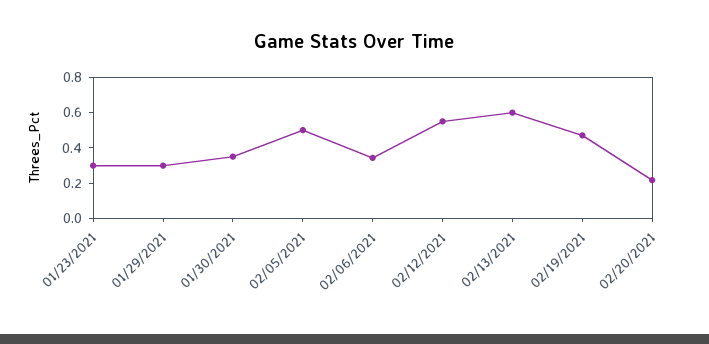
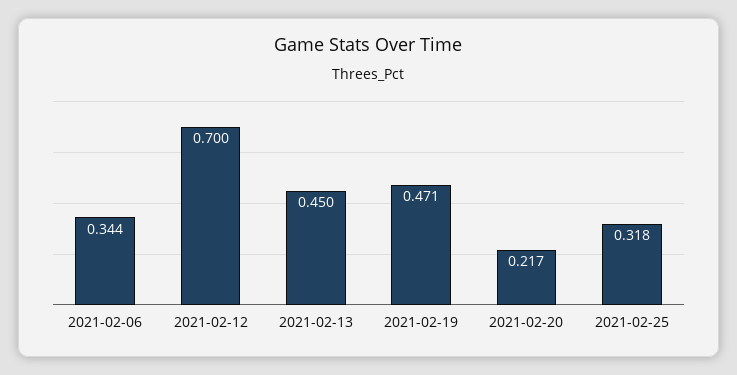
01/23/2021: 0.3 -> none
01/29/2021: 0.3 -> none
01/30/2021: 0.35 -> none
02/05/2021: 0.5 -> none
02/12/2021: 0.55 -> 0.7
02/13/2021: 0.6 -> 0.45
2021-02-25: none -> 0.318

